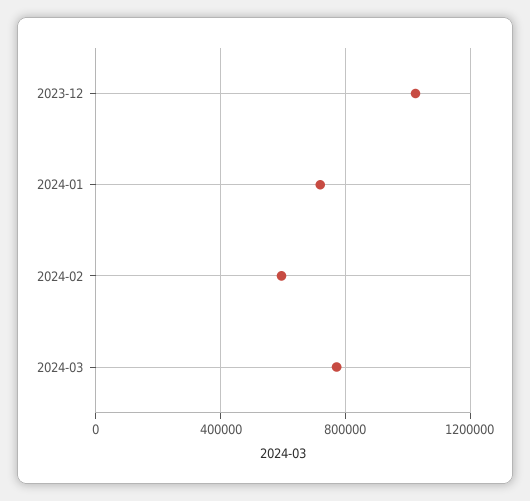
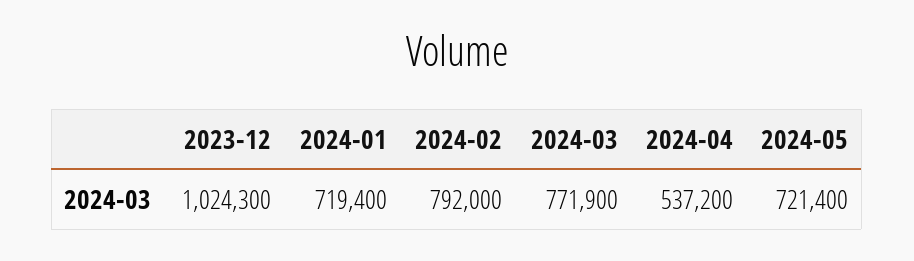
2024-02: 600000 -> 792000
2024-04: none -> 537200
2024-05: none -> 721400

